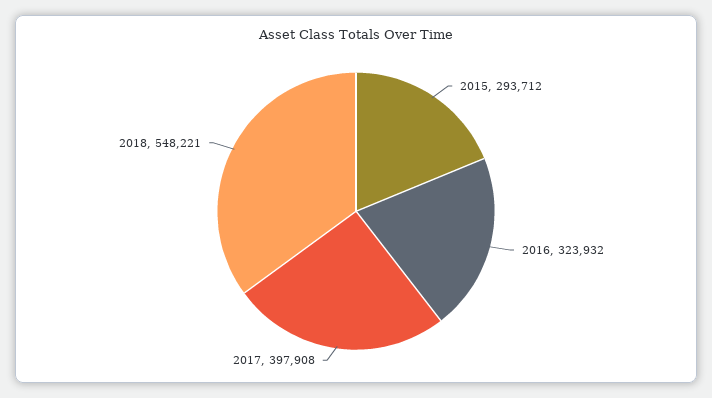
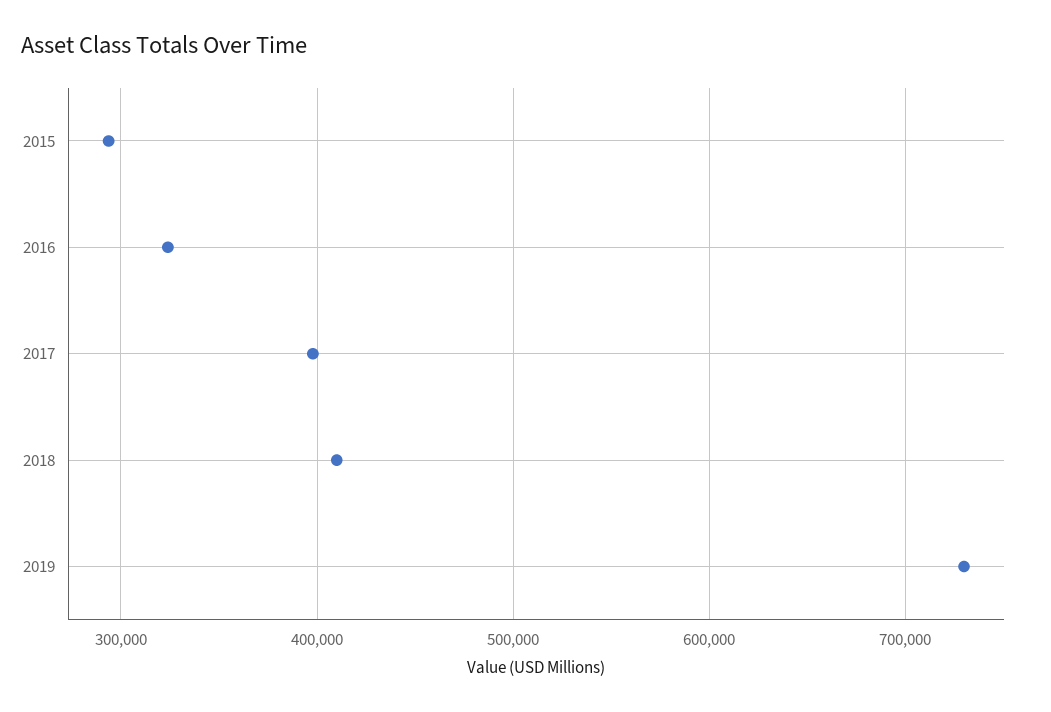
2018: 548221 -> 410000
2019: none -> 730000

